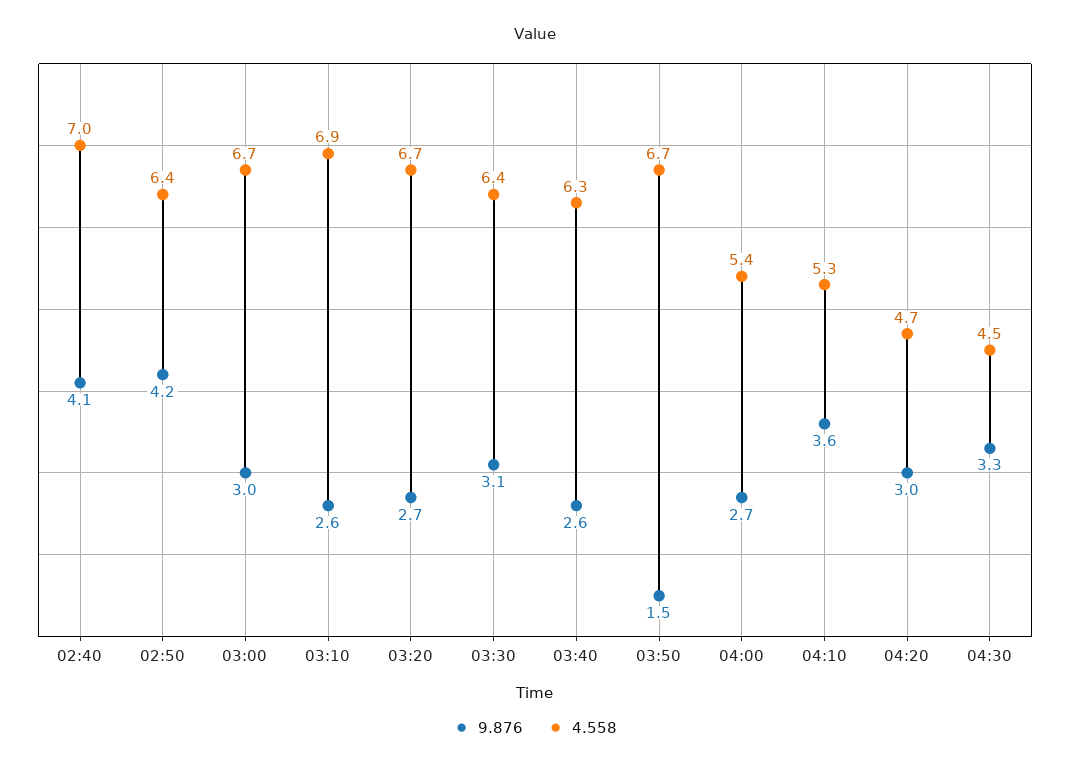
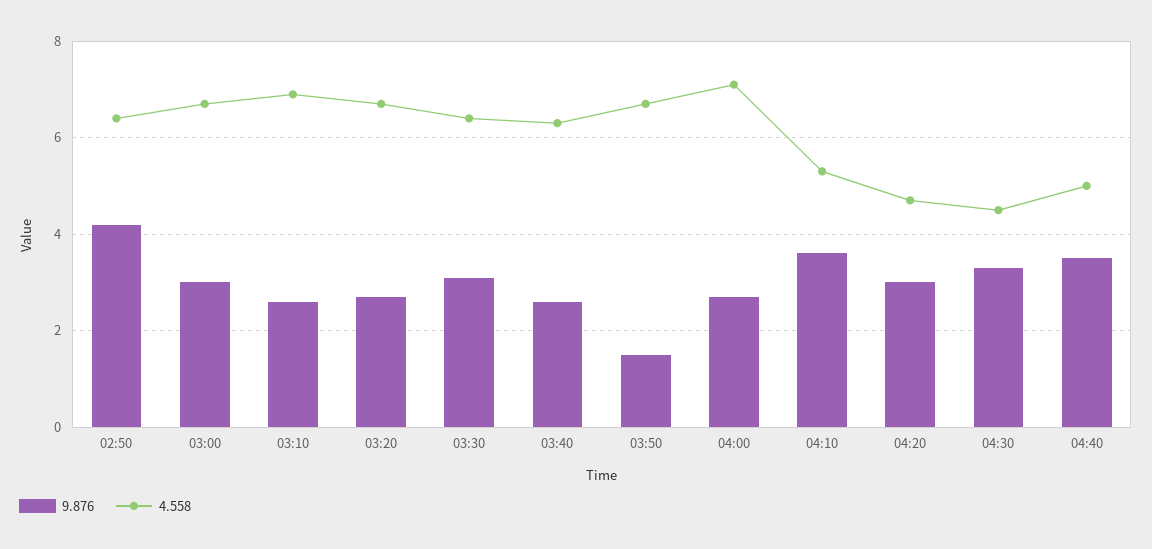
9.876, 02:40: 4.1 -> none
4.558, 02:40: 7 -> none
4.558, 04:00: 5.4 -> 7
9.876, 04:40: none -> 3.5
4.558, 04:40: none -> 5

